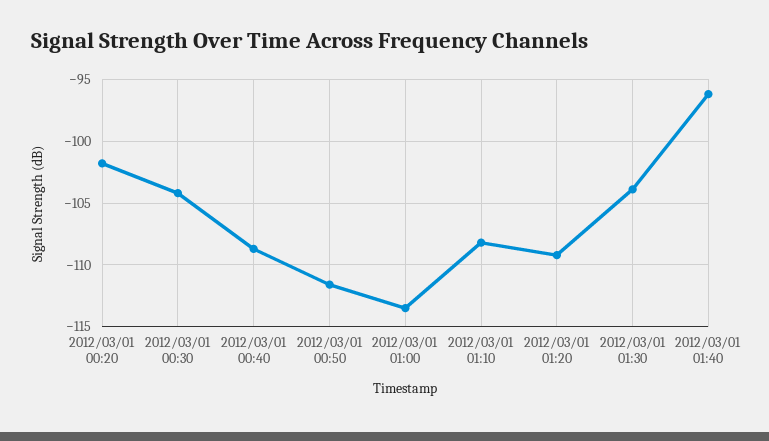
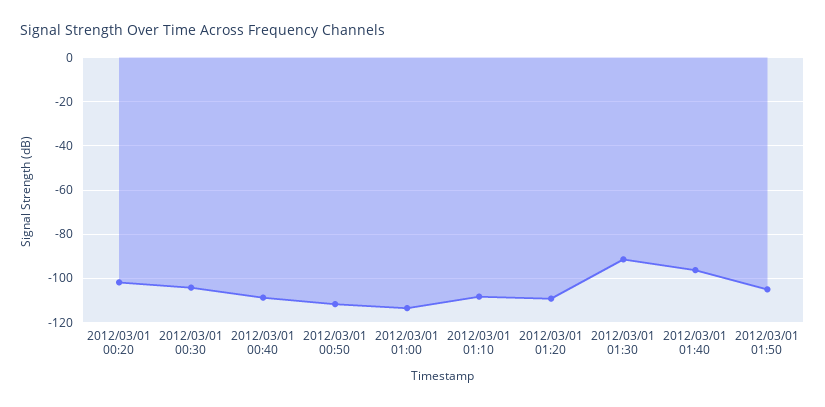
2012/03/01 01:30: -104 -> -90
2012/03/01 01:50: none -> -105

